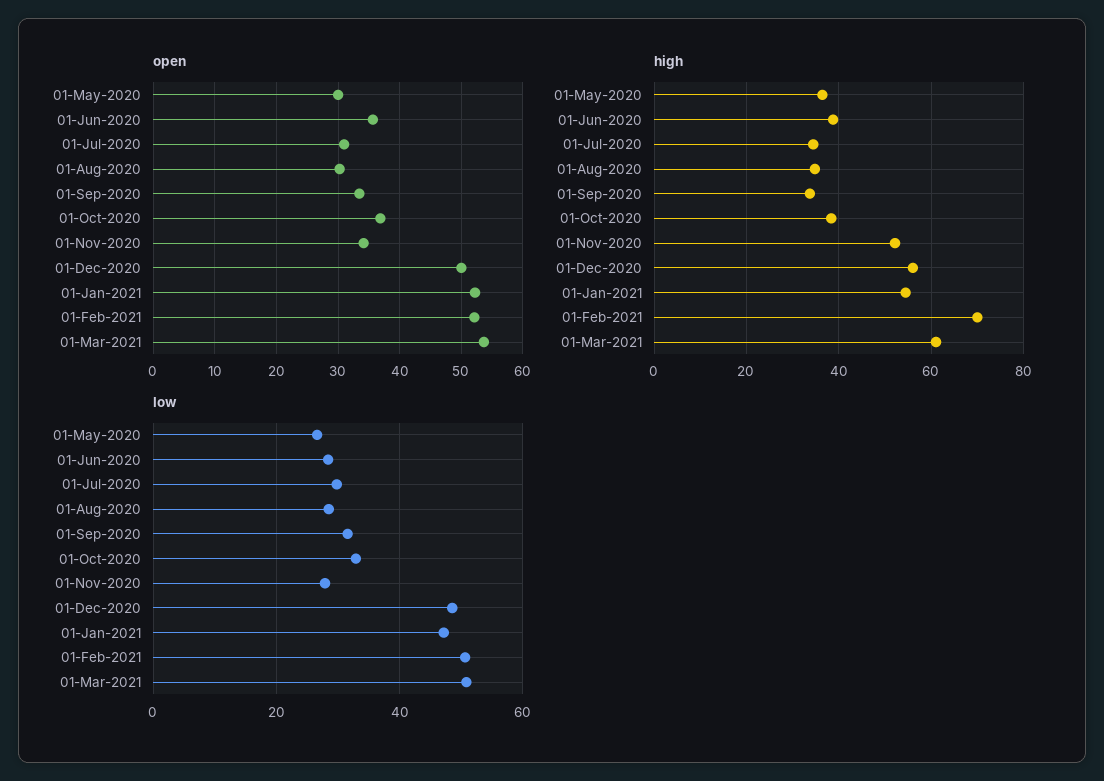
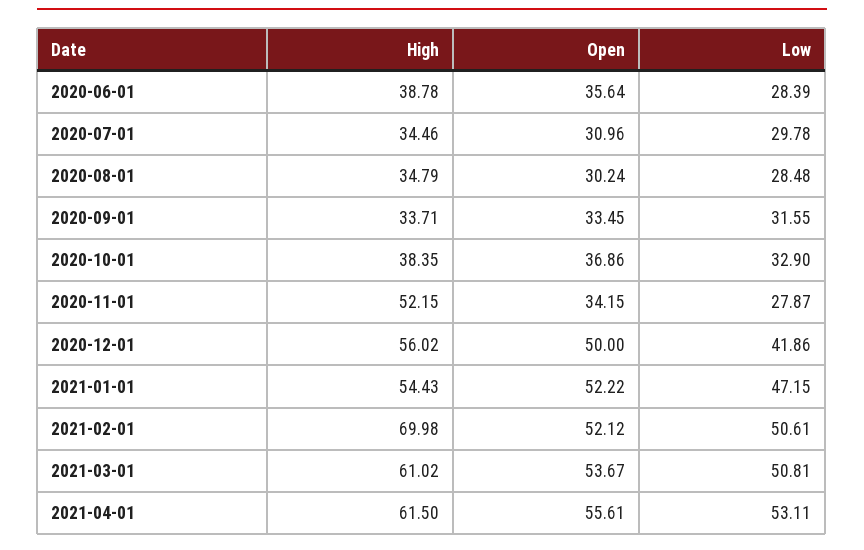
open, 01-May-2020: 30 -> none
high, 01-May-2020: 36 -> none
low, 01-May-2020: 26 -> none
low, 01-Dec-2020: 48 -> 41.86
high, 2021-04-01: none -> 61.5
open, 2021-04-01: none -> 55.61
low, 2021-04-01: none -> 53.11

